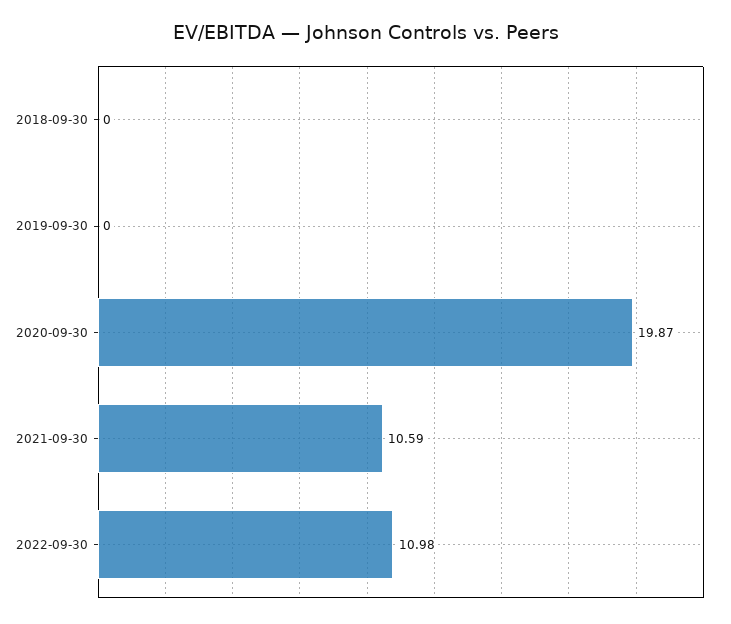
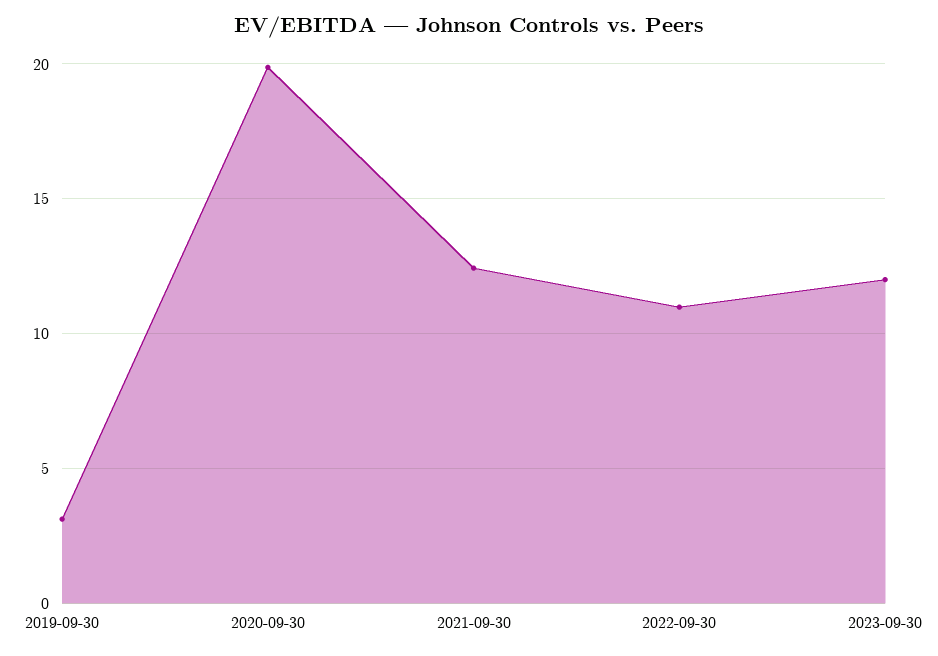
2018-09-30: 0 -> none
2019-09-30: 0 -> 3
2021-09-30: 10.59 -> 12.5
2023-09-30: none -> 12

